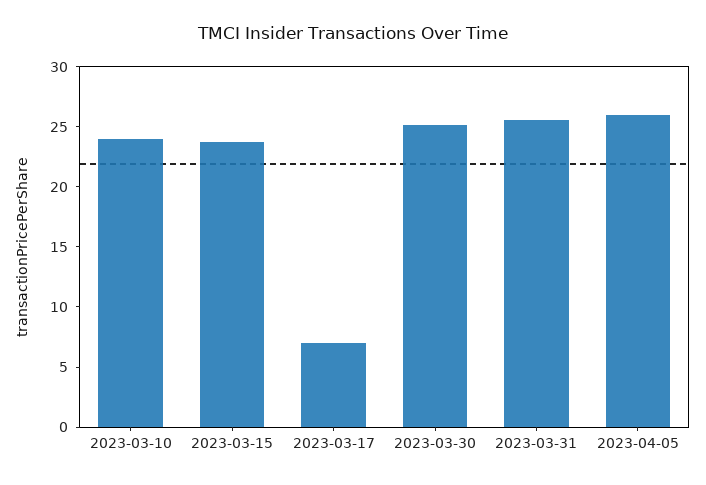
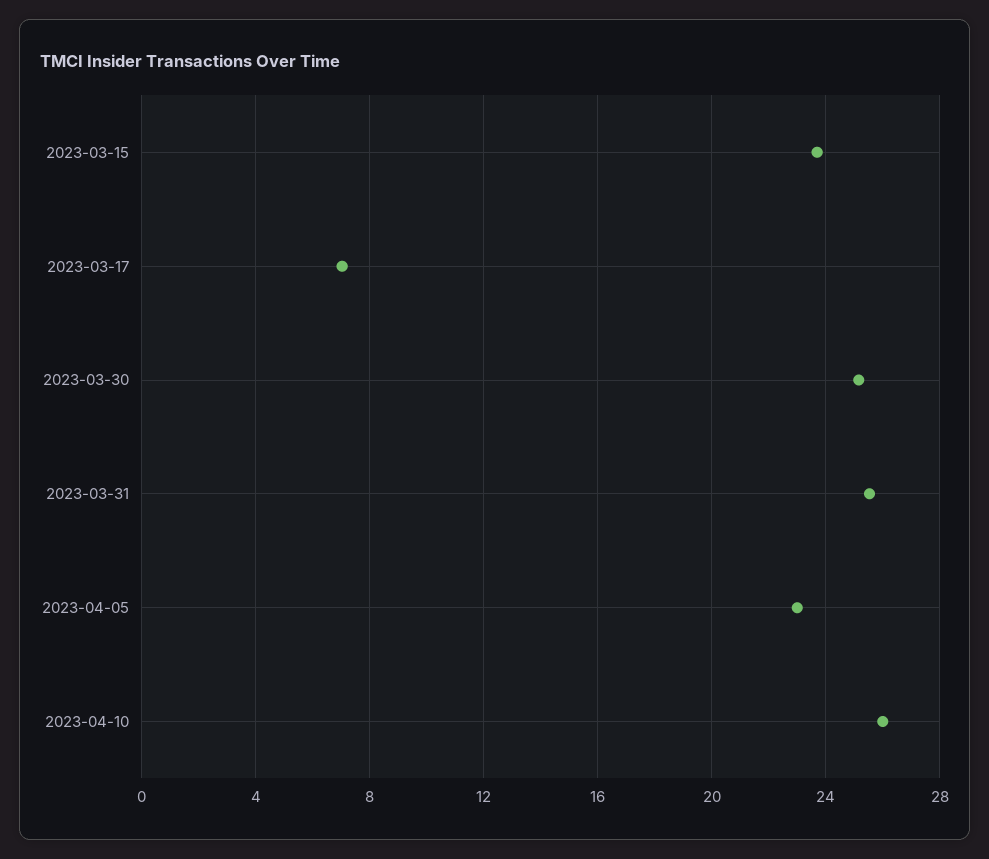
2023-03-10: 24 -> none
2023-04-05: 26 -> 23
2023-04-10: none -> 26

